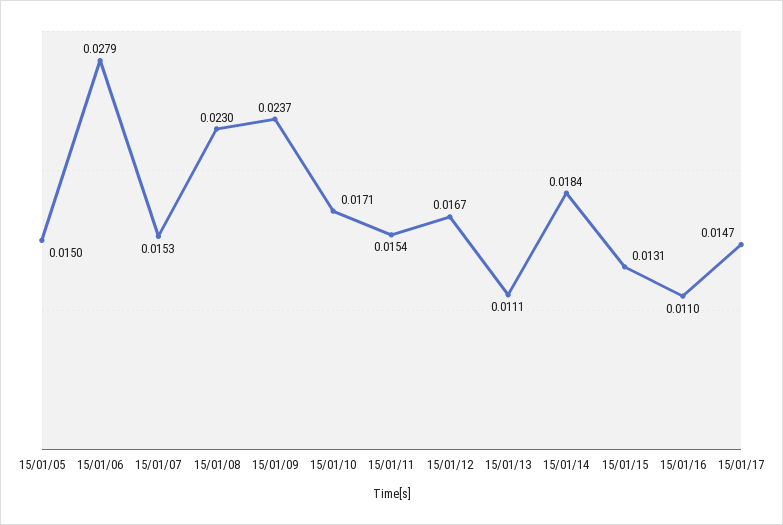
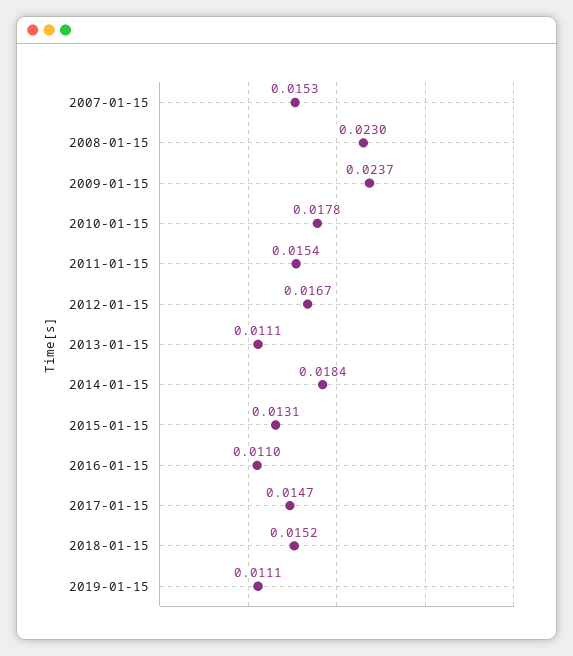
15/01/05: 0.015 -> none
15/01/06: 0.0279 -> none
15/01/10: 0.0171 -> 0.0178
2018-01-15: none -> 0.0152
2019-01-15: none -> 0.0111

